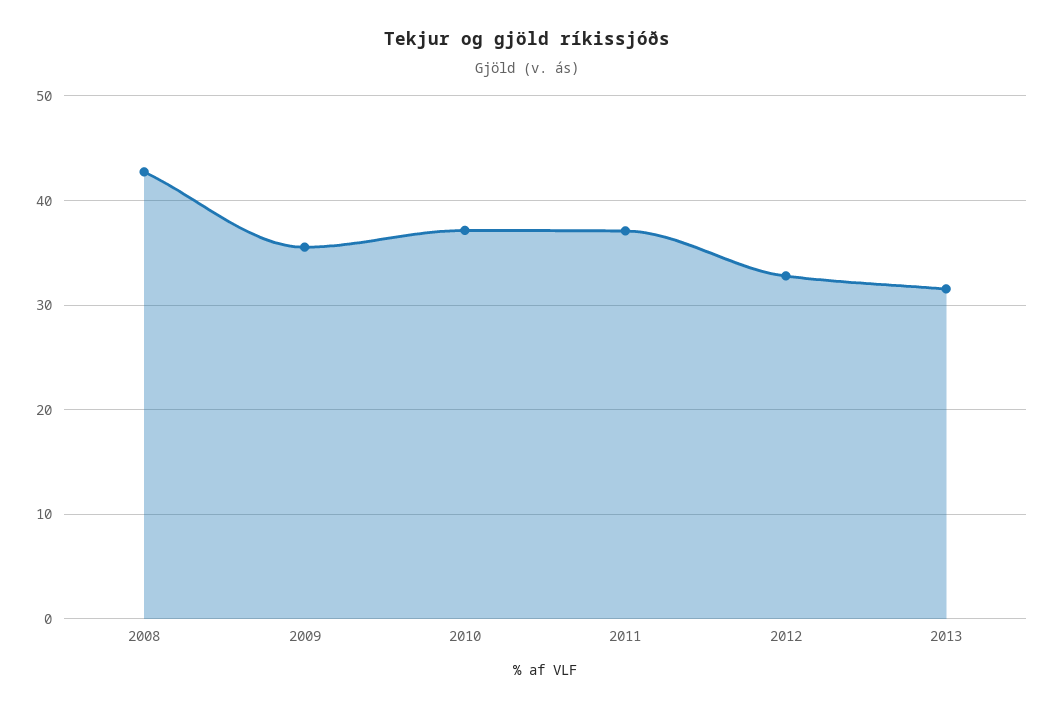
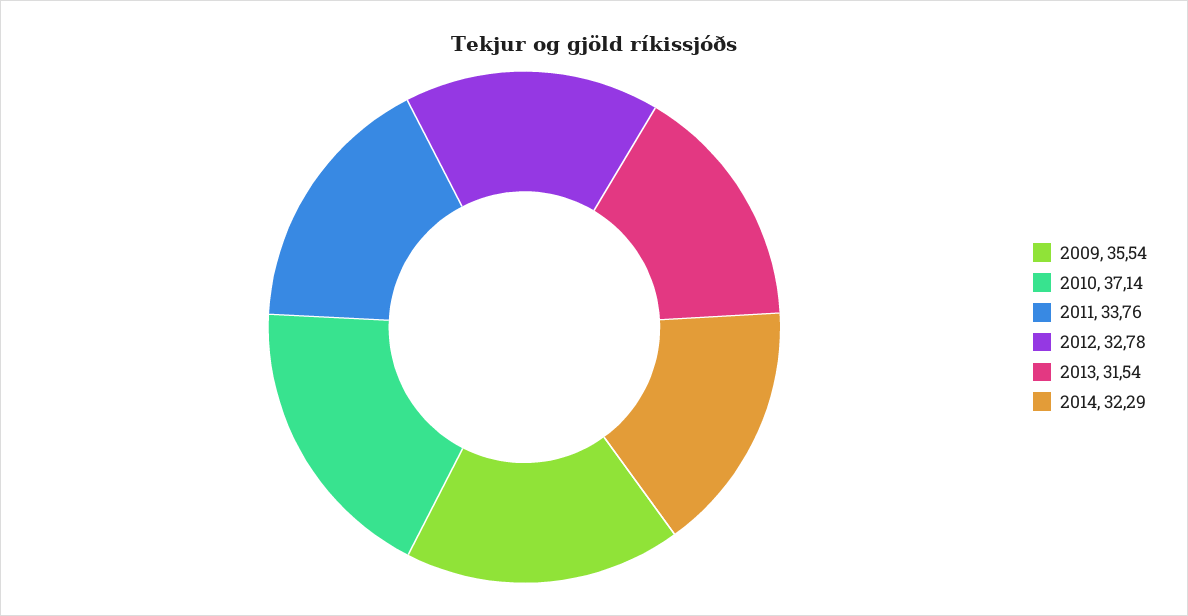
2008: 43 -> none
2011: 37 -> 33.76
2014: none -> 32.29

